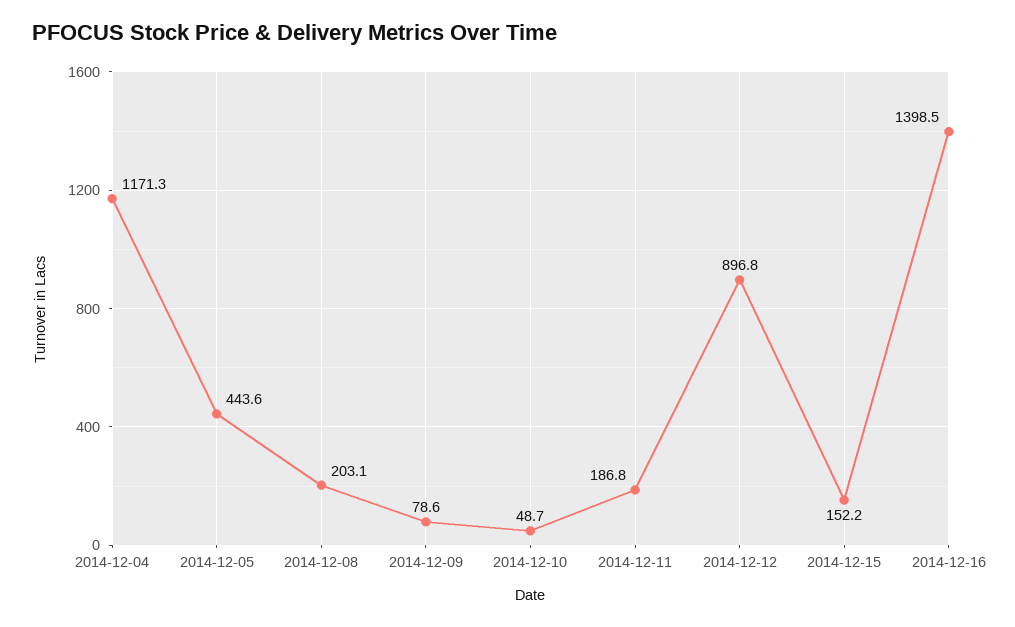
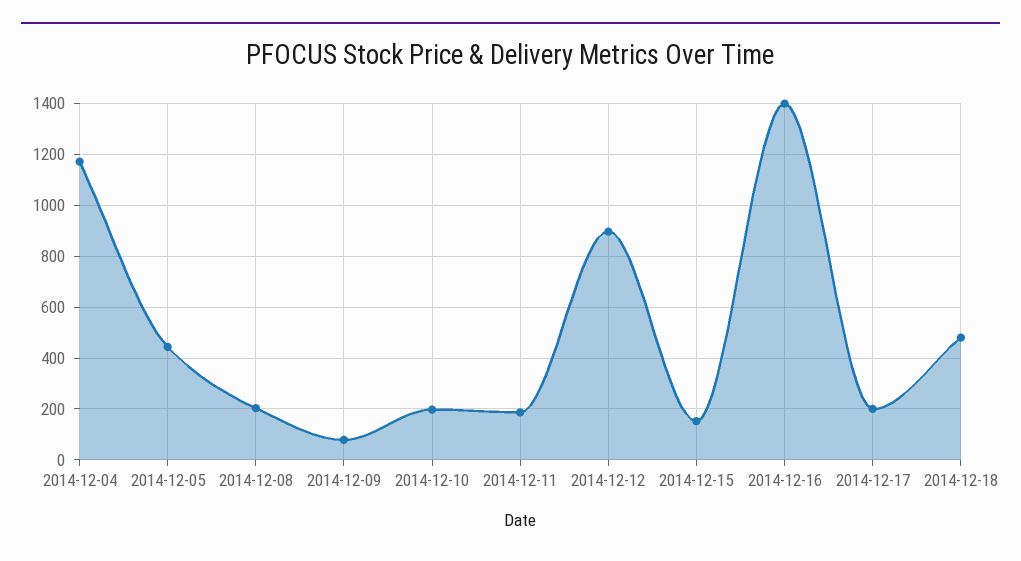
2014-12-10: 48.7 -> 200
2014-12-17: none -> 200
2014-12-18: none -> 475

